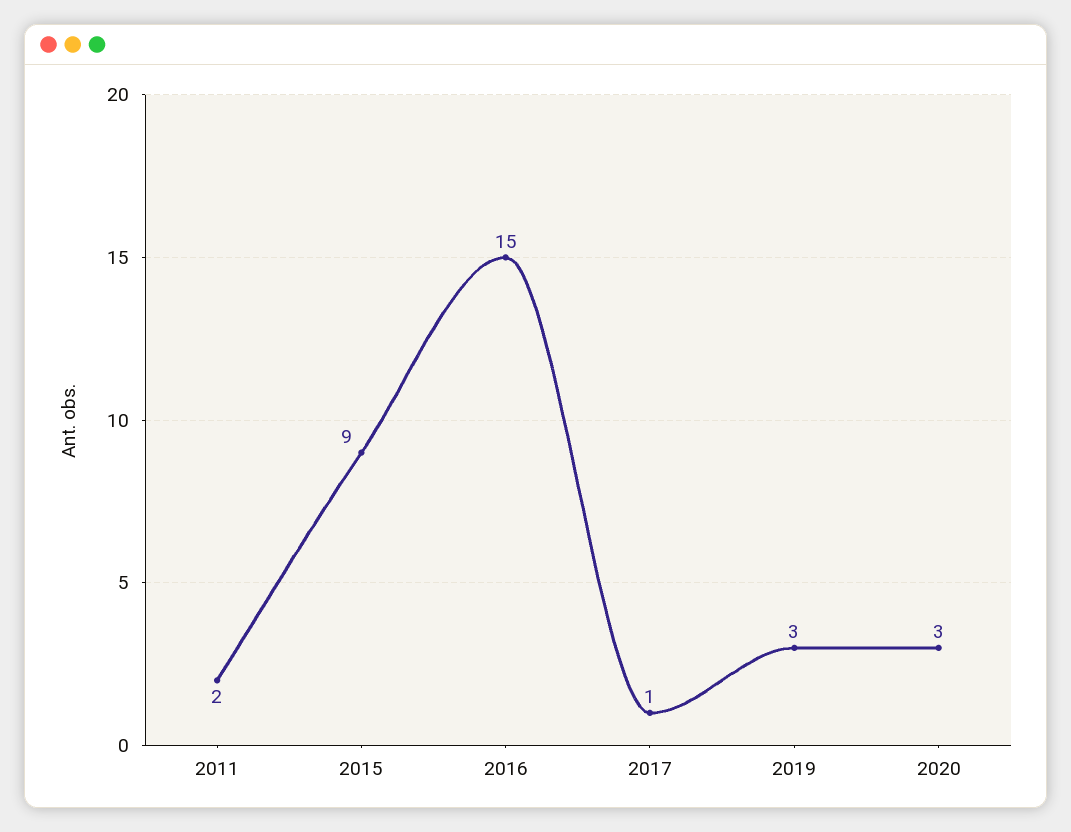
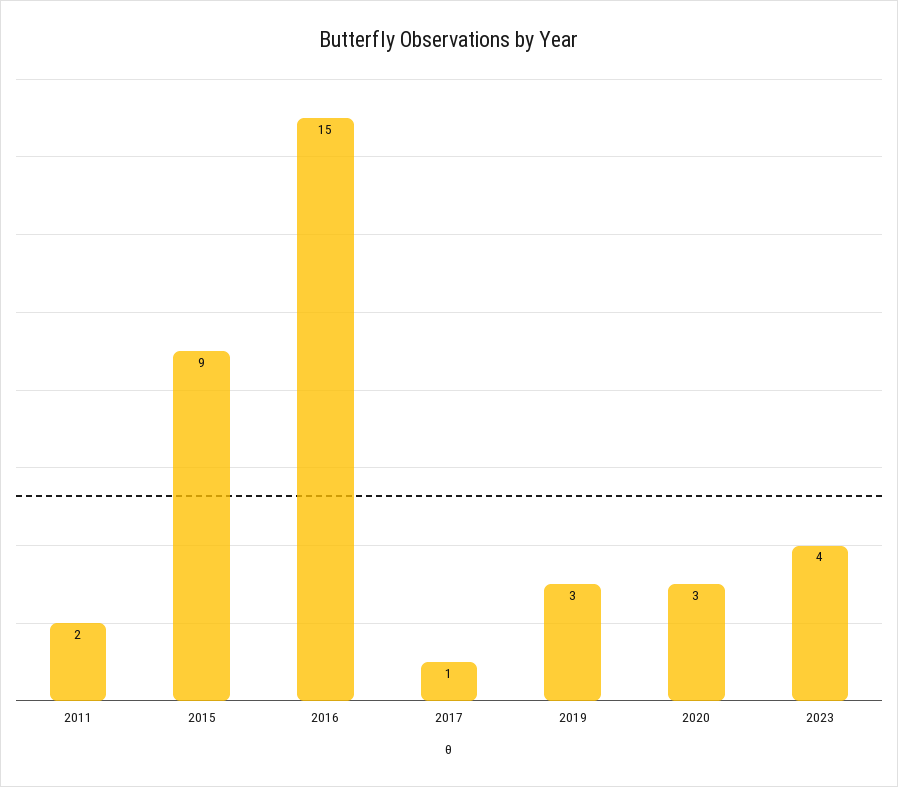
2023: none -> 4

